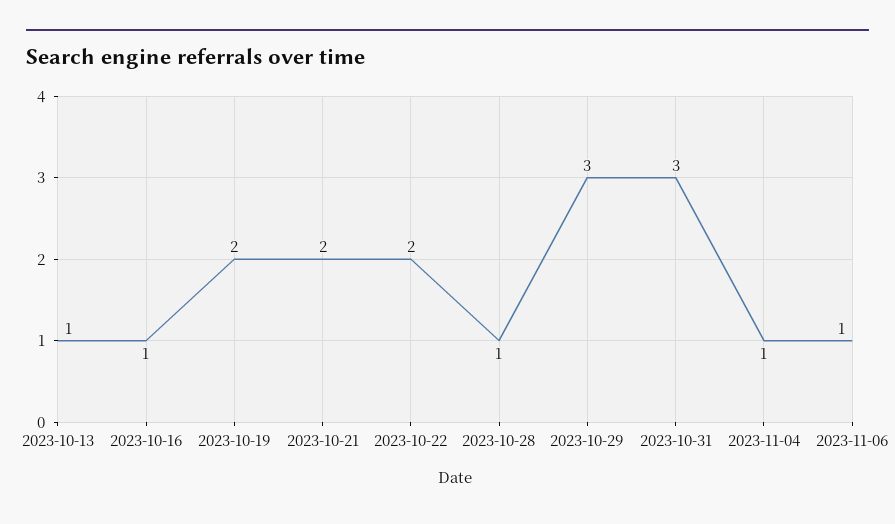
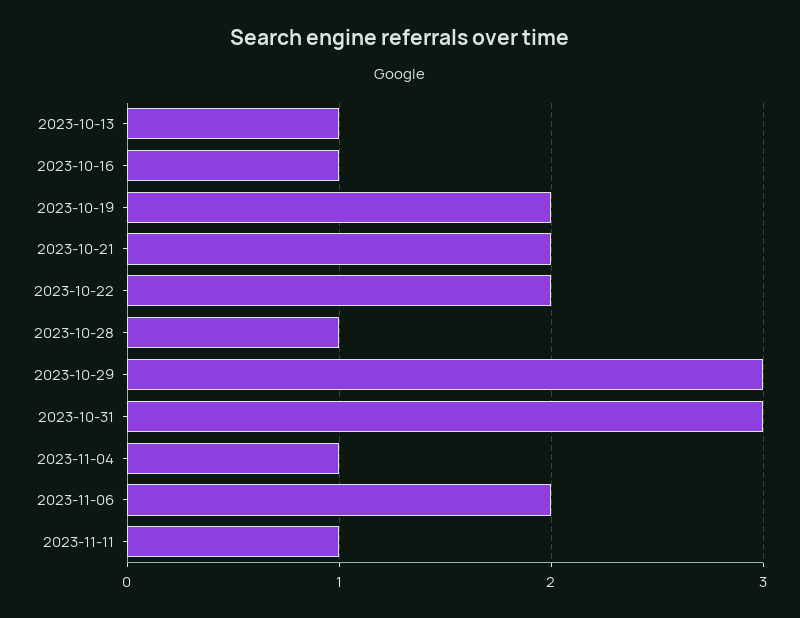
2023-11-06: 1 -> 2
2023-11-11: none -> 1

